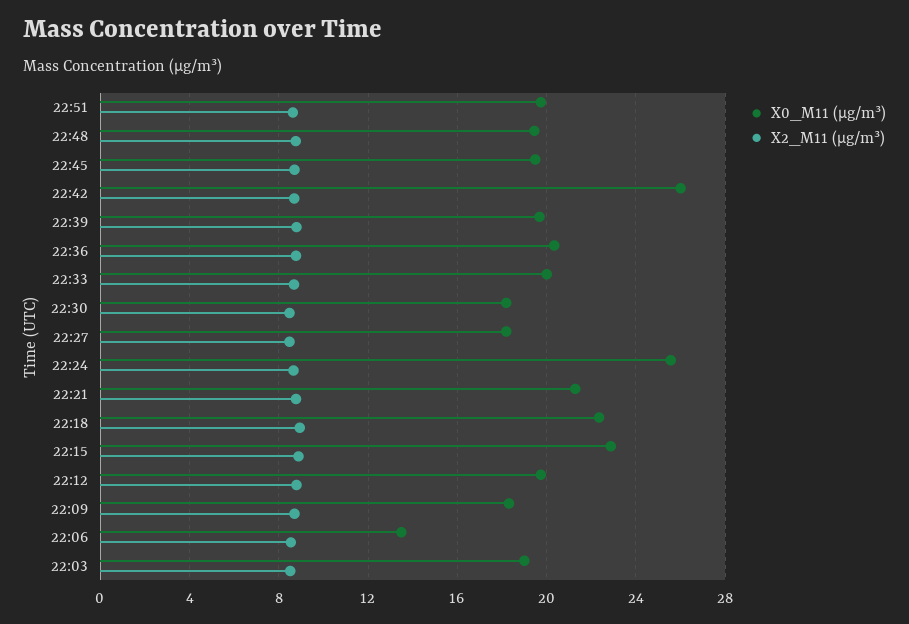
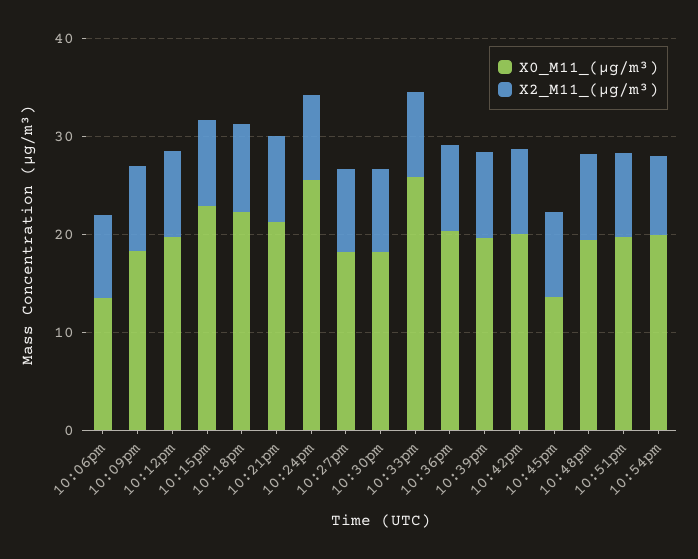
X0_M11 (μg/m³), 22:45: 19.5 -> 14
X0_M11 (μg/m³), 22:42: 26 -> 20
X0_M11 (μg/m³), 22:33: 20 -> 26
X0_M11 (μg/m³), 22:03: 19 -> none
X2_M11 (μg/m³), 22:03: 8.5 -> none
X0_M11 (μg/m³), 10:54pm: none -> 20
X2_M11 (μg/m³), 10:54pm: none -> 8

